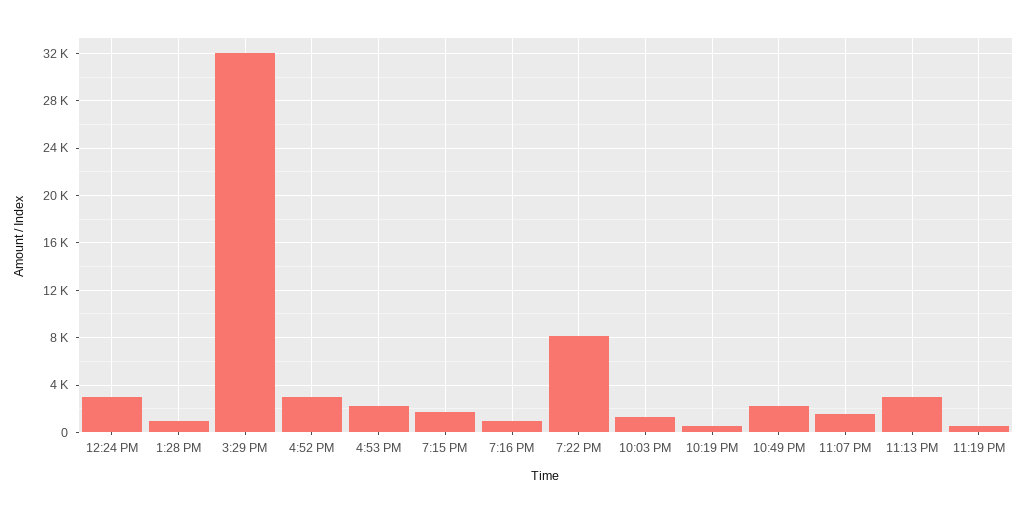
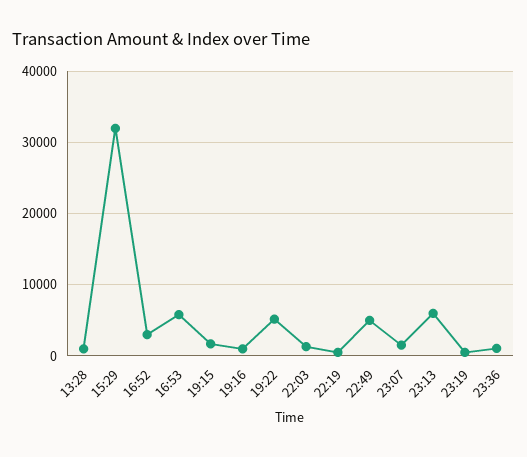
12:24 PM: 3000 -> none
4:53 PM: 2000 -> 6000
7:22 PM: 8000 -> 5000
10:49 PM: 2000 -> 5000
11:13 PM: 3000 -> 6000
23:36: none -> 1000

